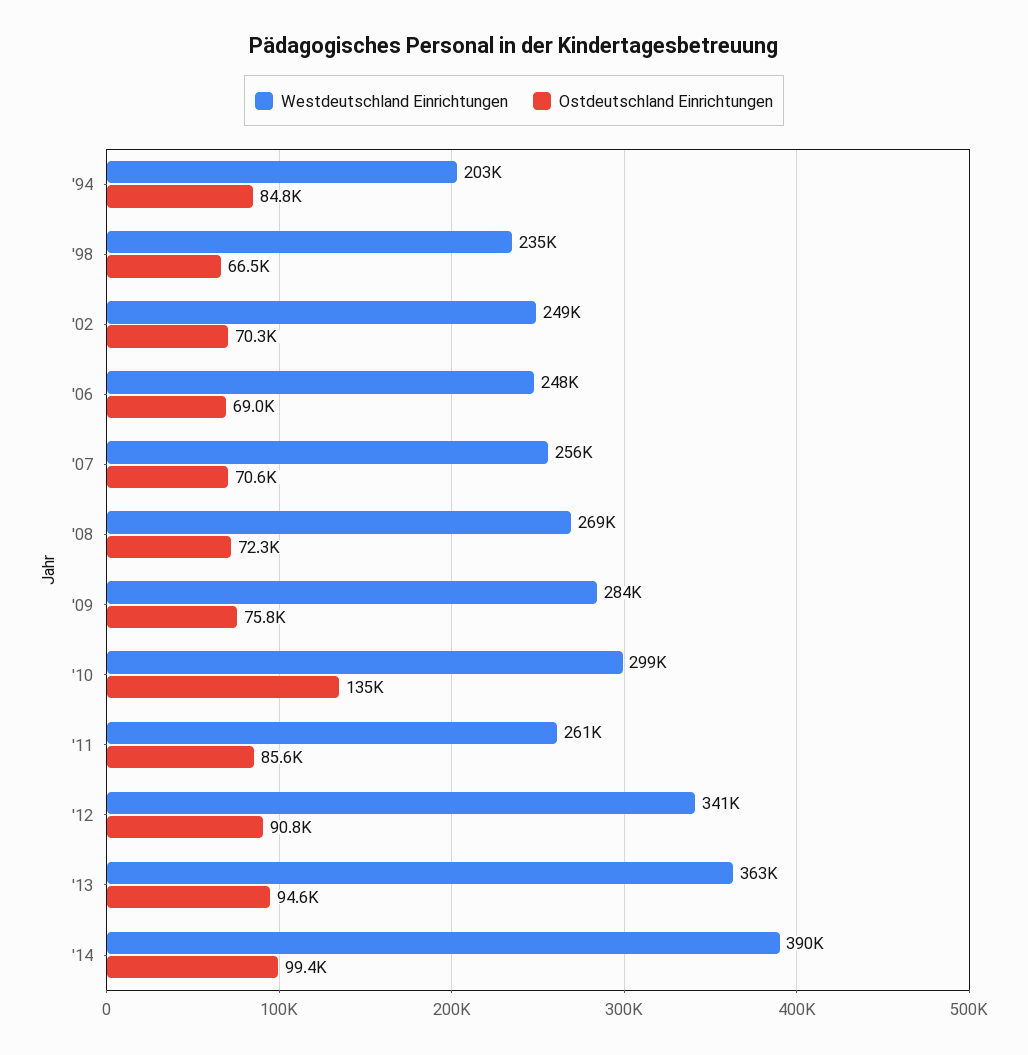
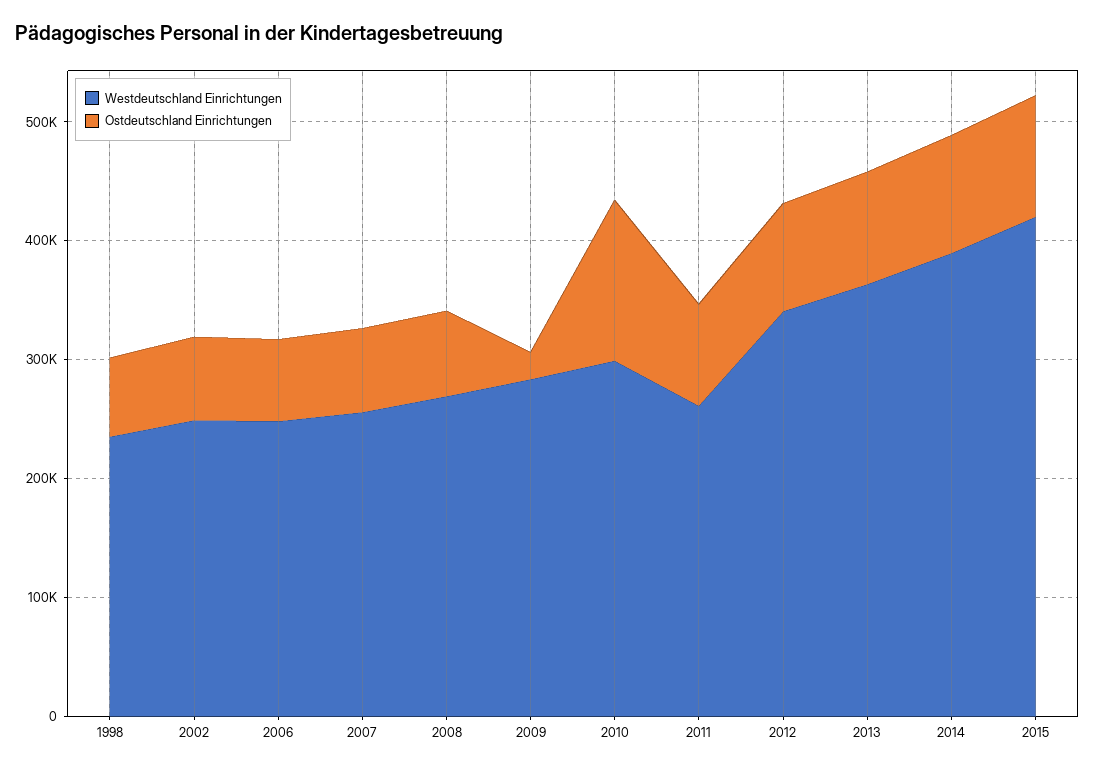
Westdeutschland Einrichtungen, '94: 203000 -> none
Ostdeutschland Einrichtungen, '94: 84800 -> none
Ostdeutschland Einrichtungen, '09: 75800 -> 20000
Westdeutschland Einrichtungen, 2015: none -> 420000
Ostdeutschland Einrichtungen, 2015: none -> 100000

